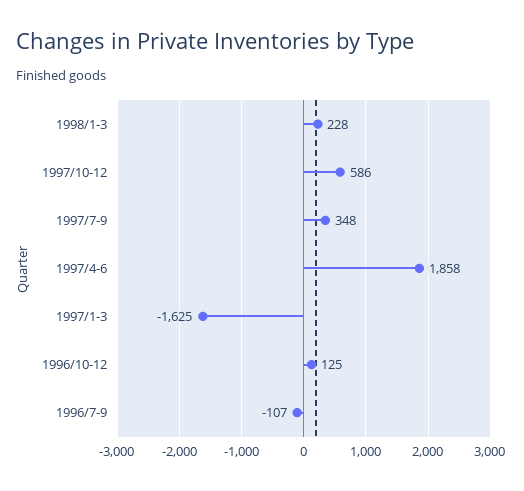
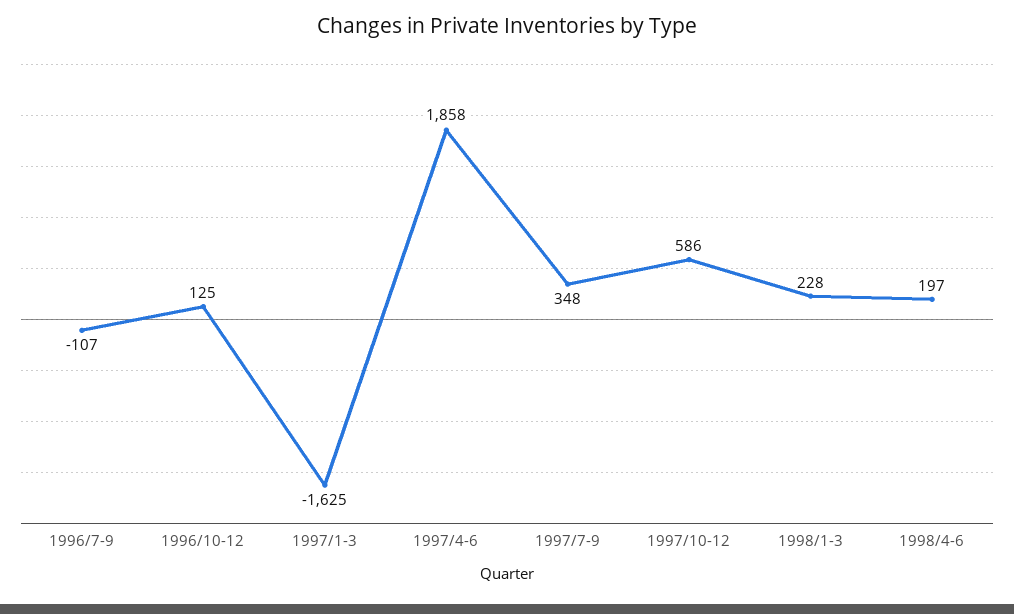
1998/4-6: none -> 197

